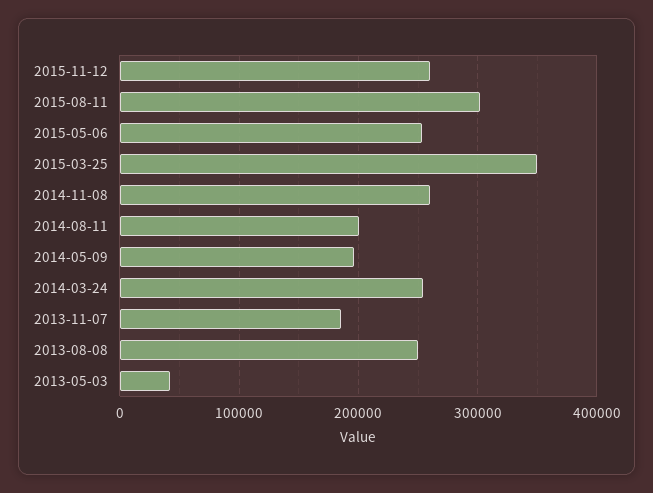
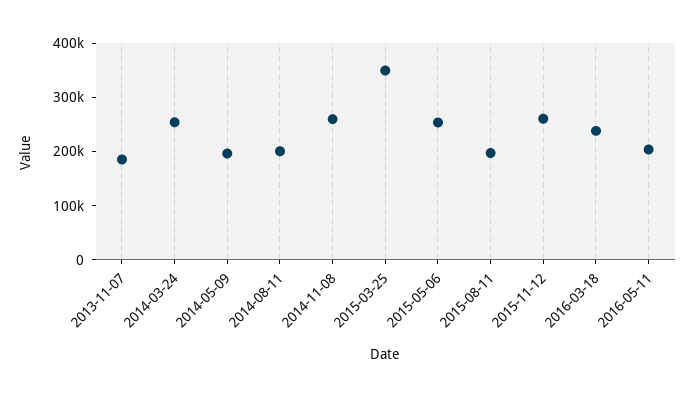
2015-08-11: 300000 -> 200000
2013-08-08: 250000 -> none
2013-05-03: 40000 -> none
2016-03-18: none -> 240000
2016-05-11: none -> 200000

